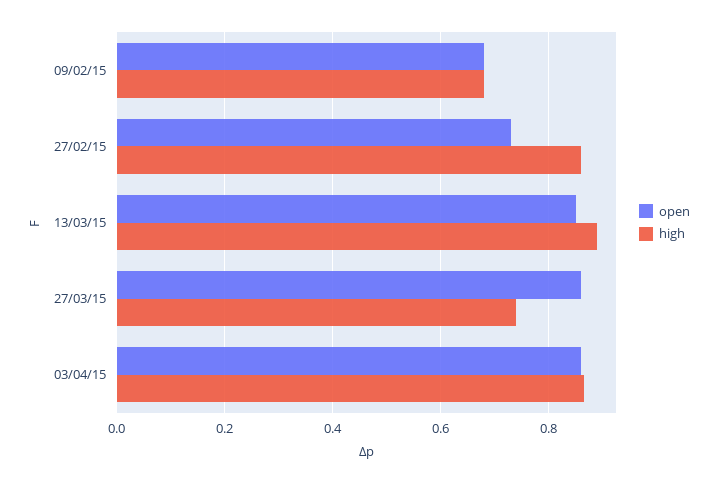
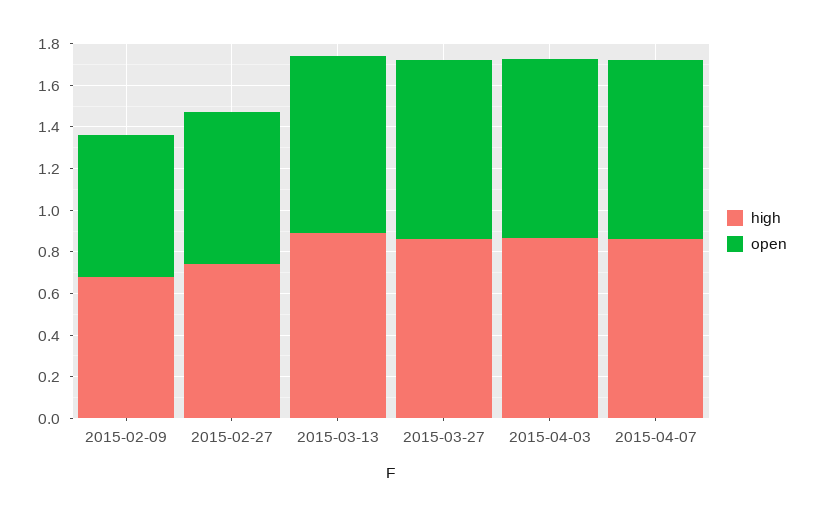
high, 27/02/15: 0.86 -> 0.75
high, 27/03/15: 0.74 -> 0.85
high, 2015-04-07: none -> 0.85
open, 2015-04-07: none -> 0.85

